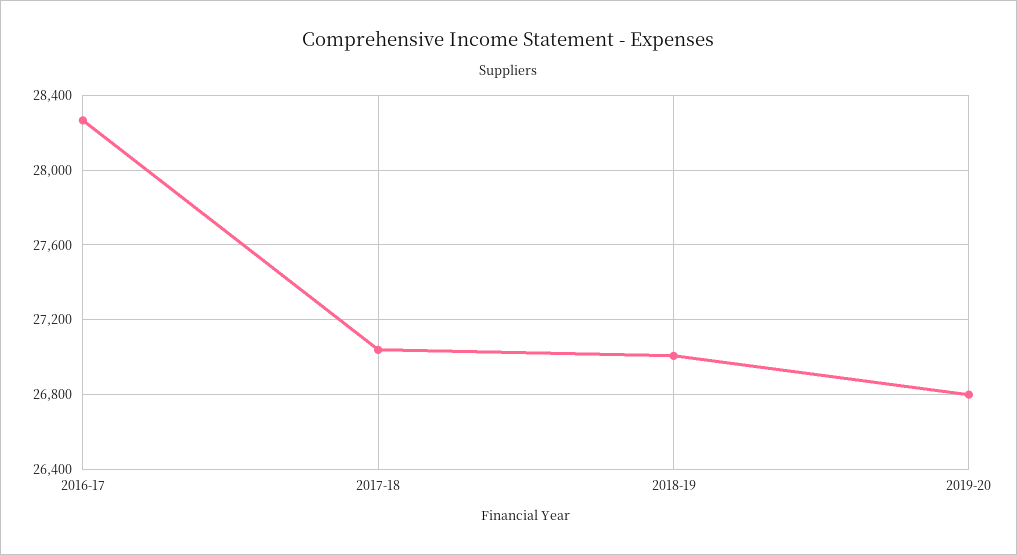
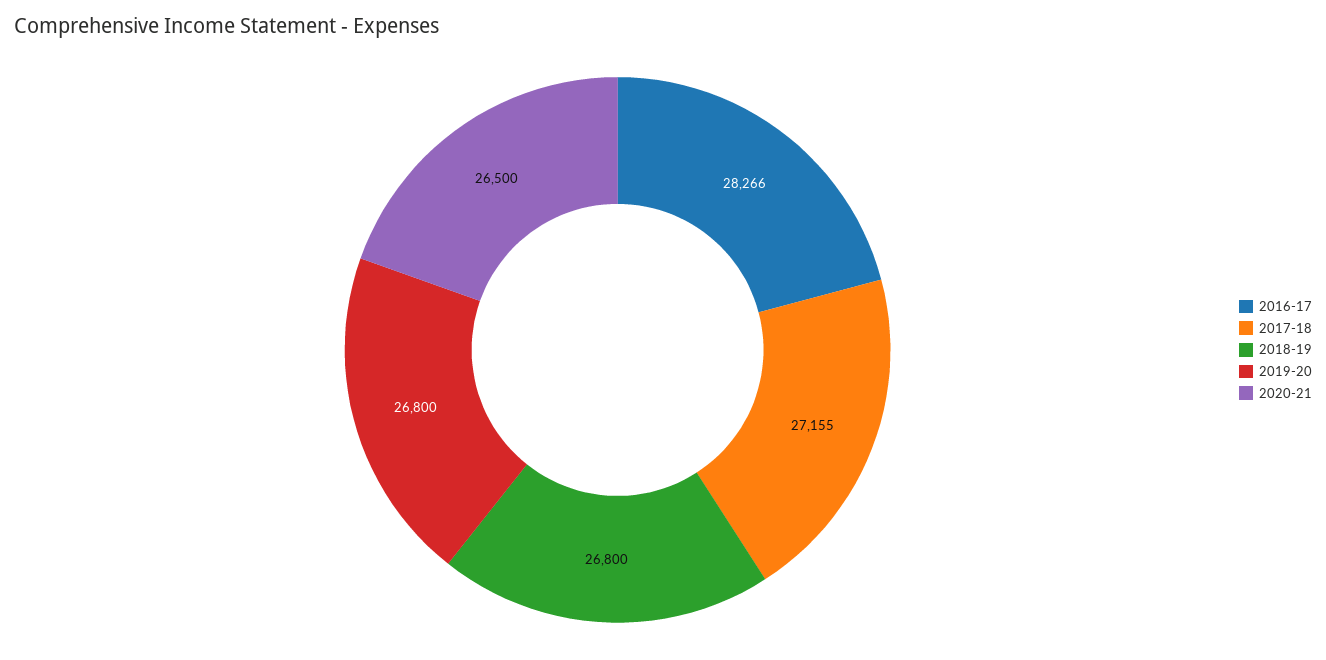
2017-18: 27050 -> 27155
2018-19: 27000 -> 26800
2020-21: none -> 26500

